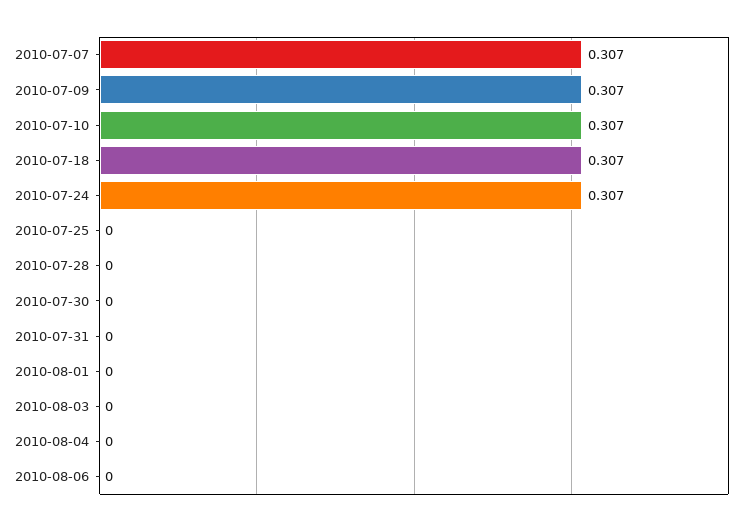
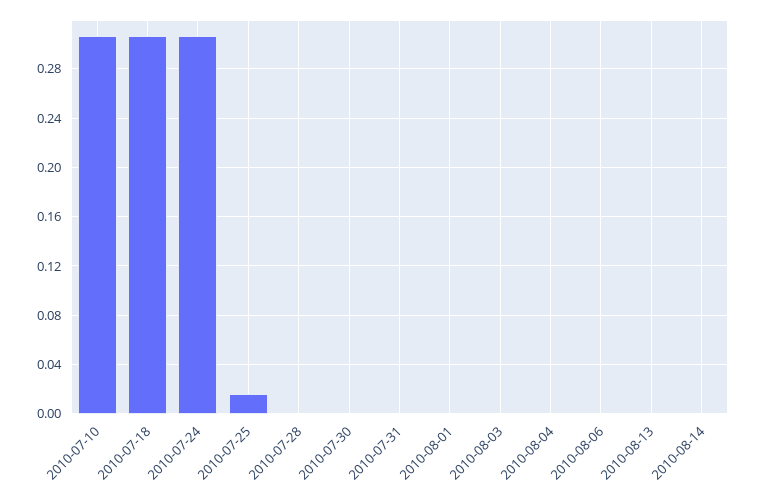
2010-07-07: 0.307 -> none
2010-07-09: 0.307 -> none
2010-07-25: 0 -> 0.015
2010-08-13: none -> 0
2010-08-14: none -> 0

